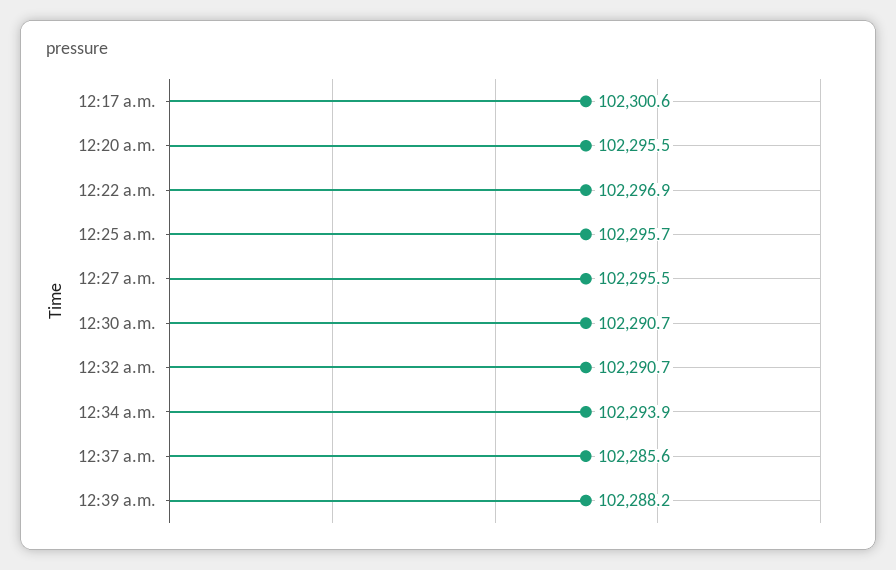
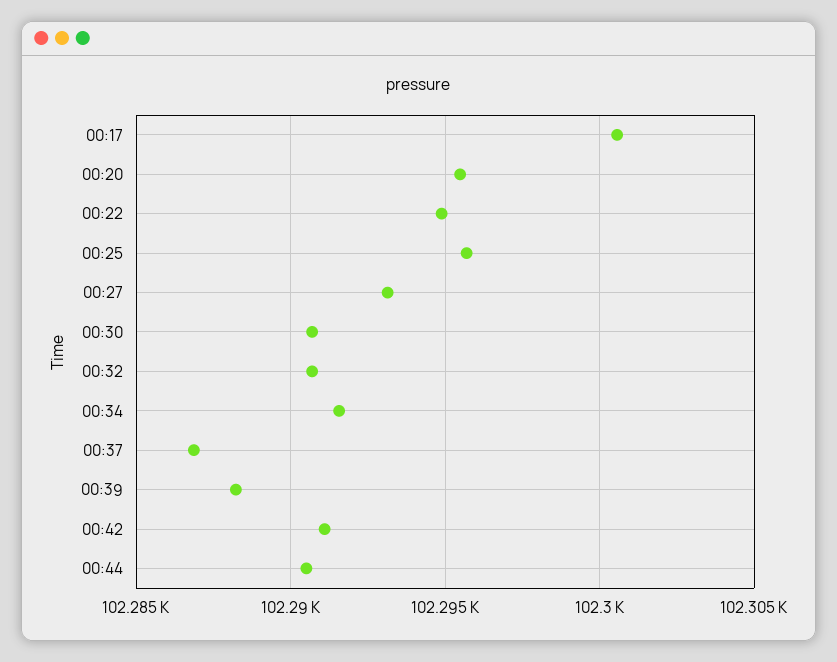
12:22 a.m.: 102296.9 -> 102295
12:27 a.m.: 102295.5 -> 102293
12:34 a.m.: 102293.9 -> 102291.5
12:37 a.m.: 102285.6 -> 102287
00:42: none -> 102291
00:44: none -> 102290.5

